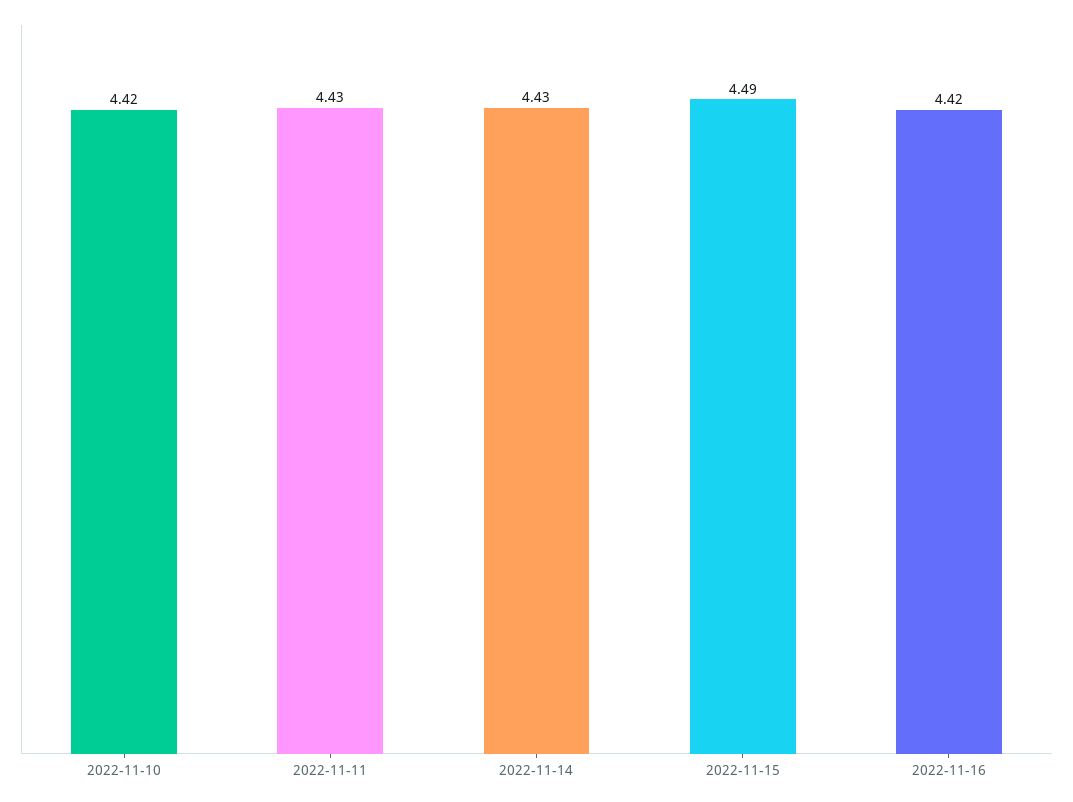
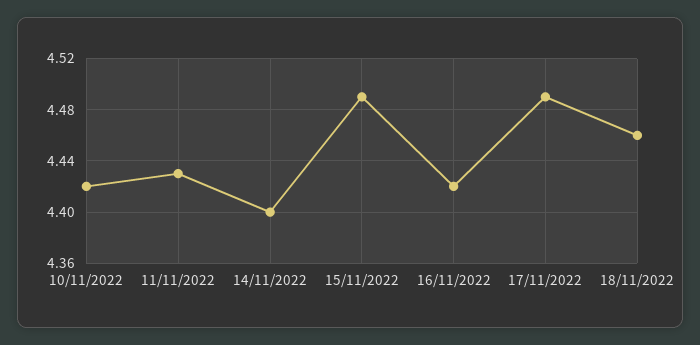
2022-11-14: 4.43 -> 4.4
17/11/2022: none -> 4.49
18/11/2022: none -> 4.46

